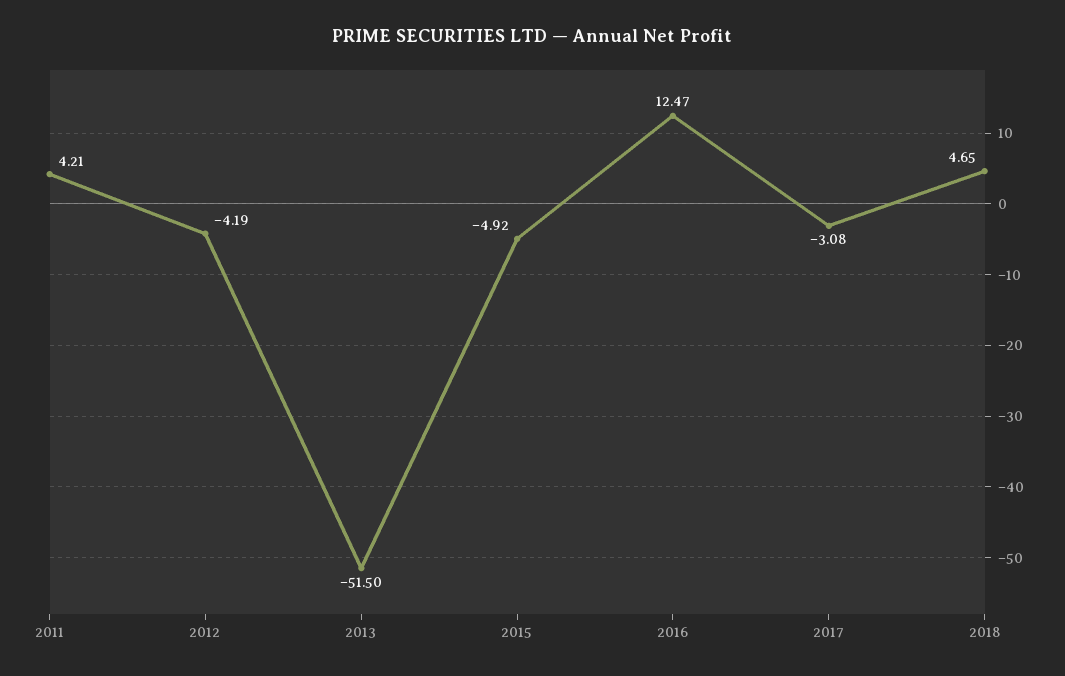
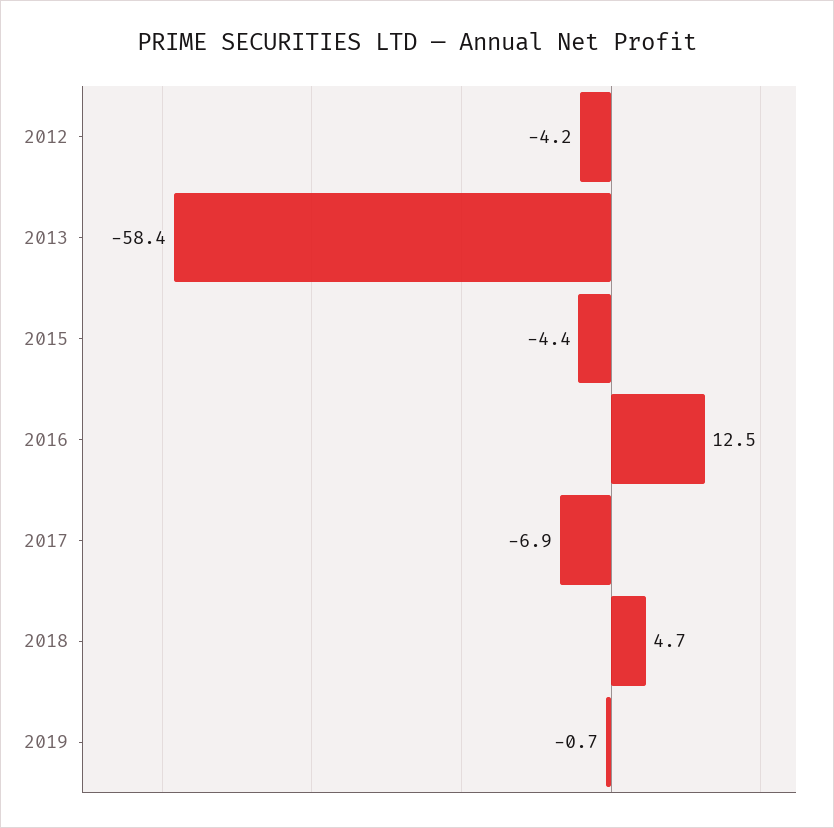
2011: 4.21 -> none
2013: -51.5 -> -58.4
2015: -4.92 -> -4.4
2017: -3.08 -> -6.9
2019: none -> -0.7

